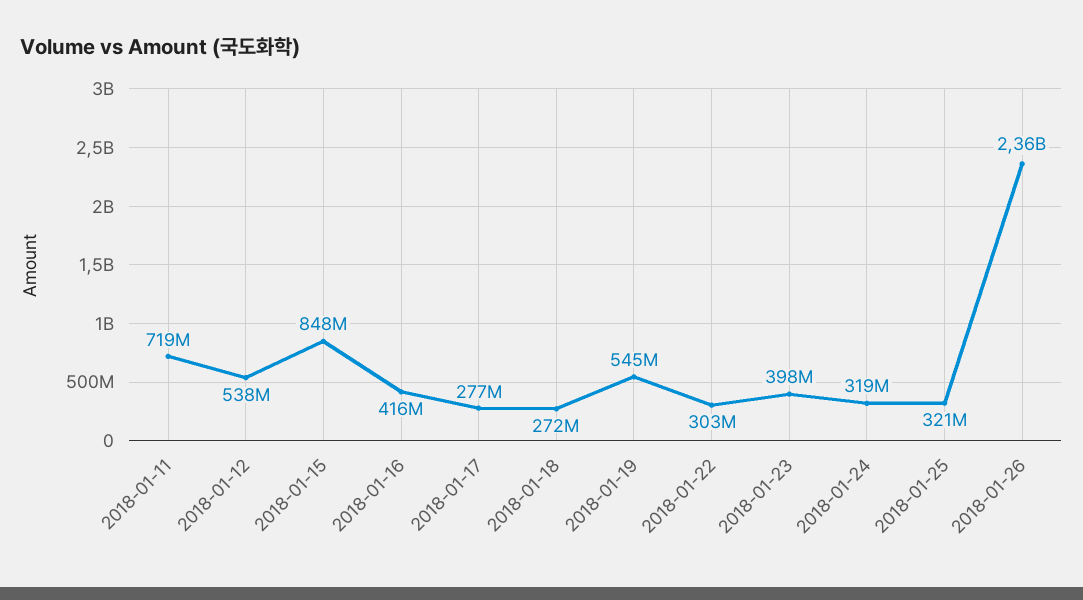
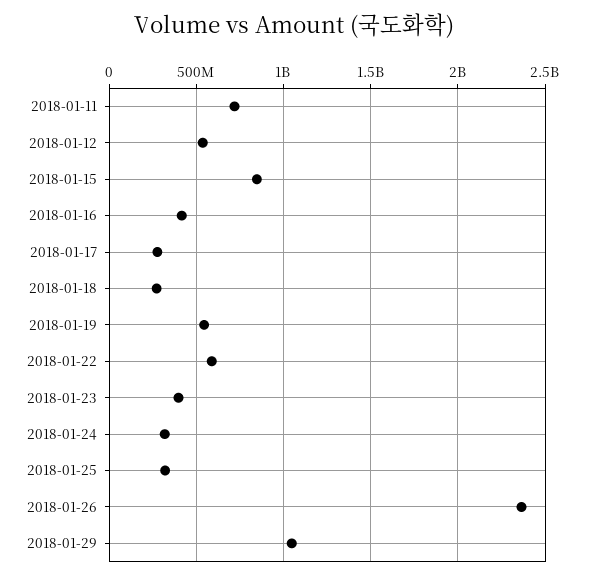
2018-01-22: 303000000 -> 600000000
2018-01-29: none -> 1050000000

